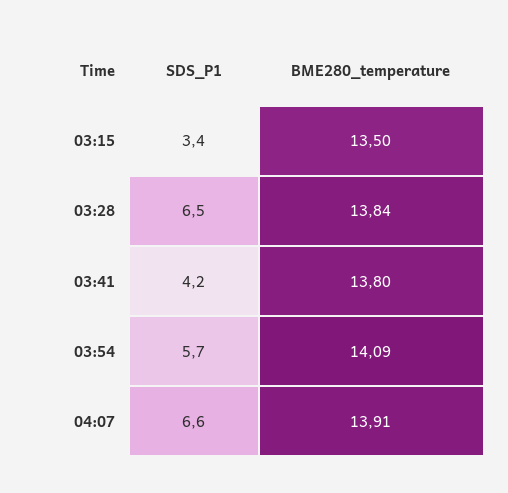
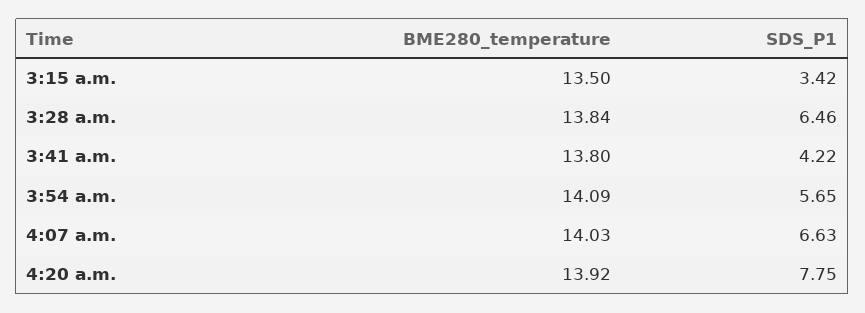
BME280_temperature, 04:07: 13.91 -> 14.03
BME280_temperature, 4:20 a.m.: none -> 13.92
SDS_P1, 4:20 a.m.: none -> 7.75

